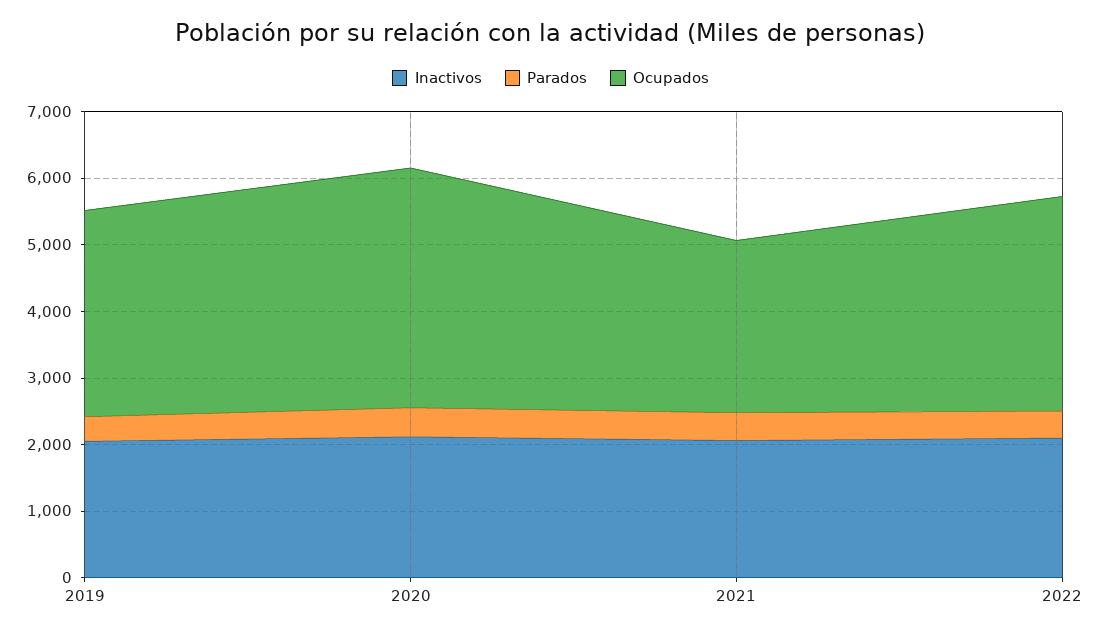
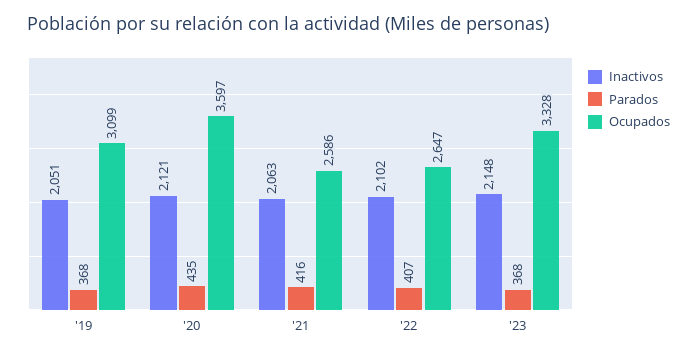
Ocupados, 2022: 3200 -> 2647
Inactivos, '23: none -> 2148
Parados, '23: none -> 368
Ocupados, '23: none -> 3328

